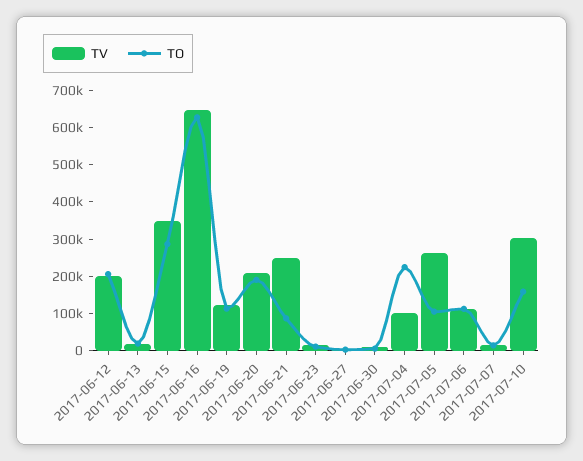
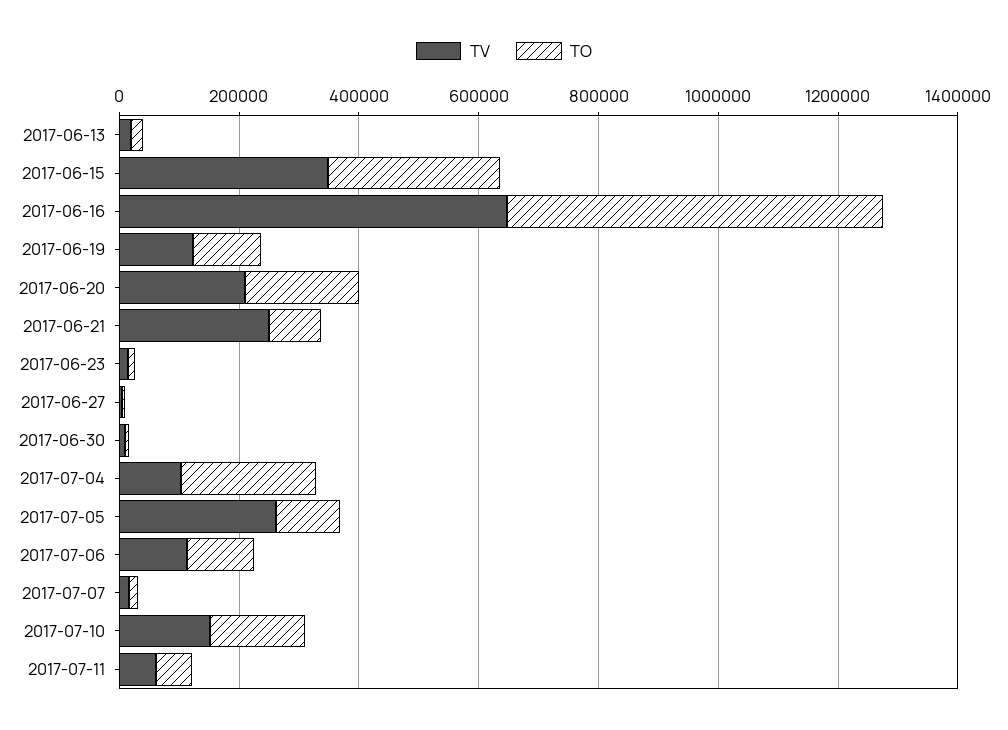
TV, 2017-06-12: 200000 -> none
TO, 2017-06-12: 200000 -> none
TV, 2017-07-10: 300000 -> 150000
TV, 2017-07-11: none -> 50000
TO, 2017-07-11: none -> 50000

